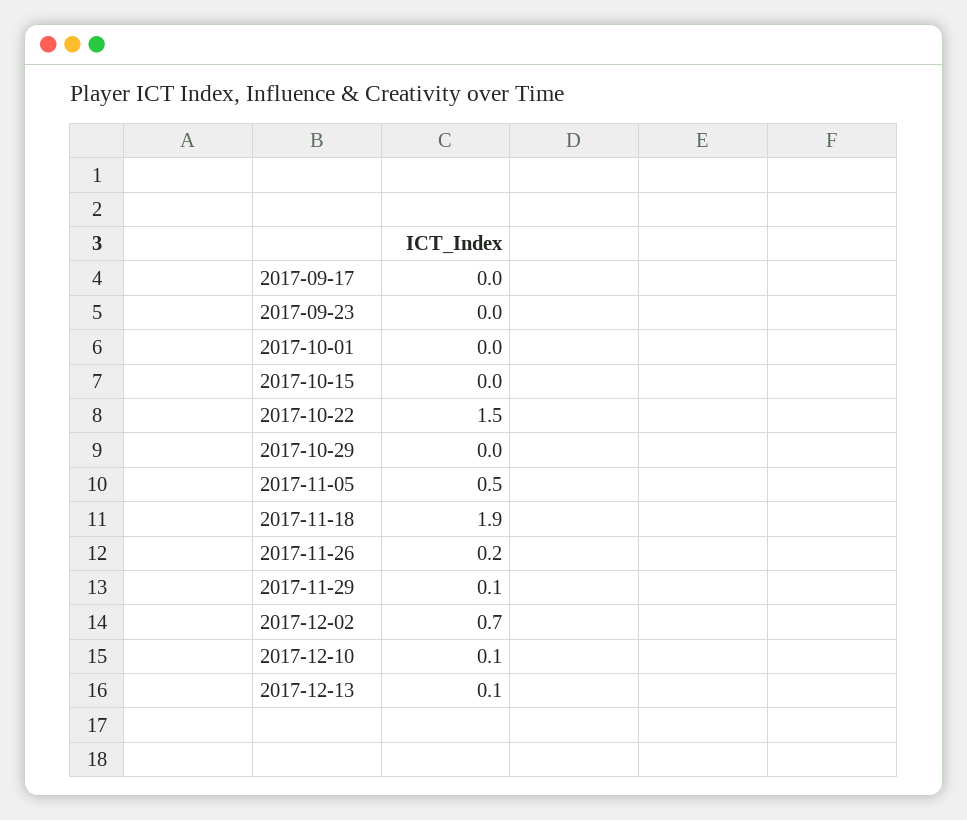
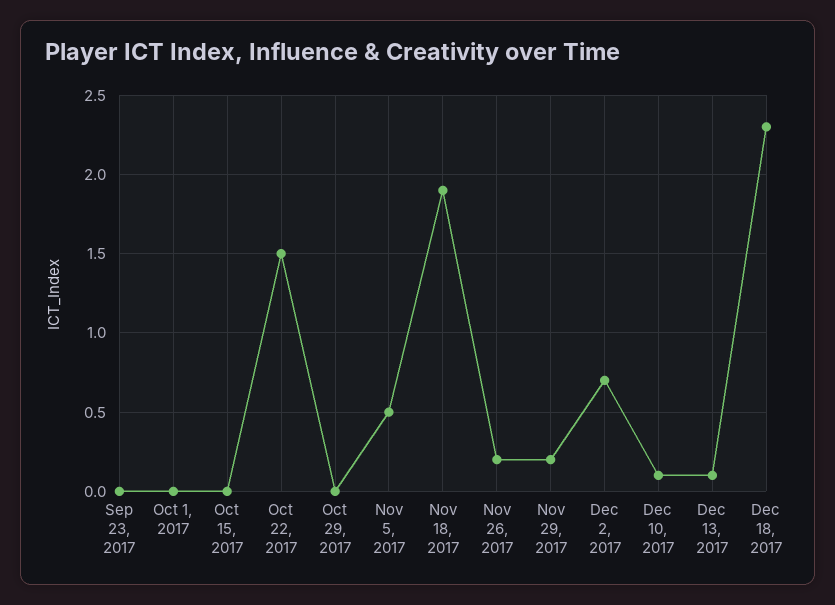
2017-09-17: 0 -> none
2017-11-29: 0.1 -> 0.2
Dec 18, 2017: none -> 2.3

